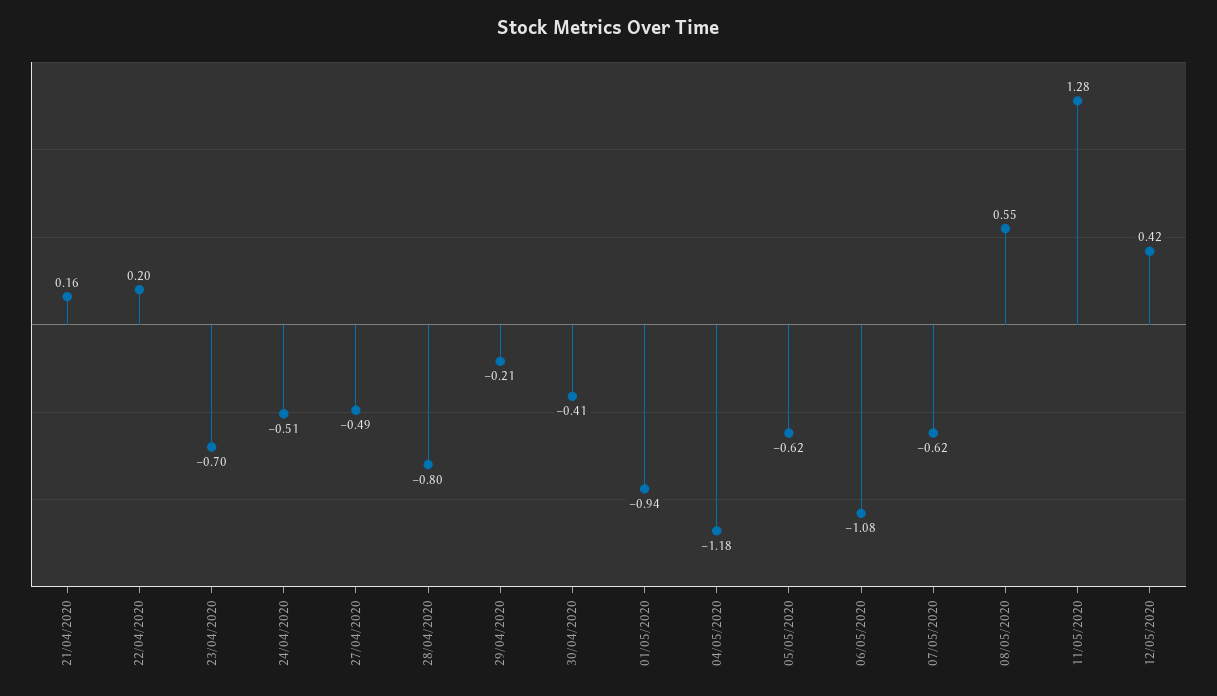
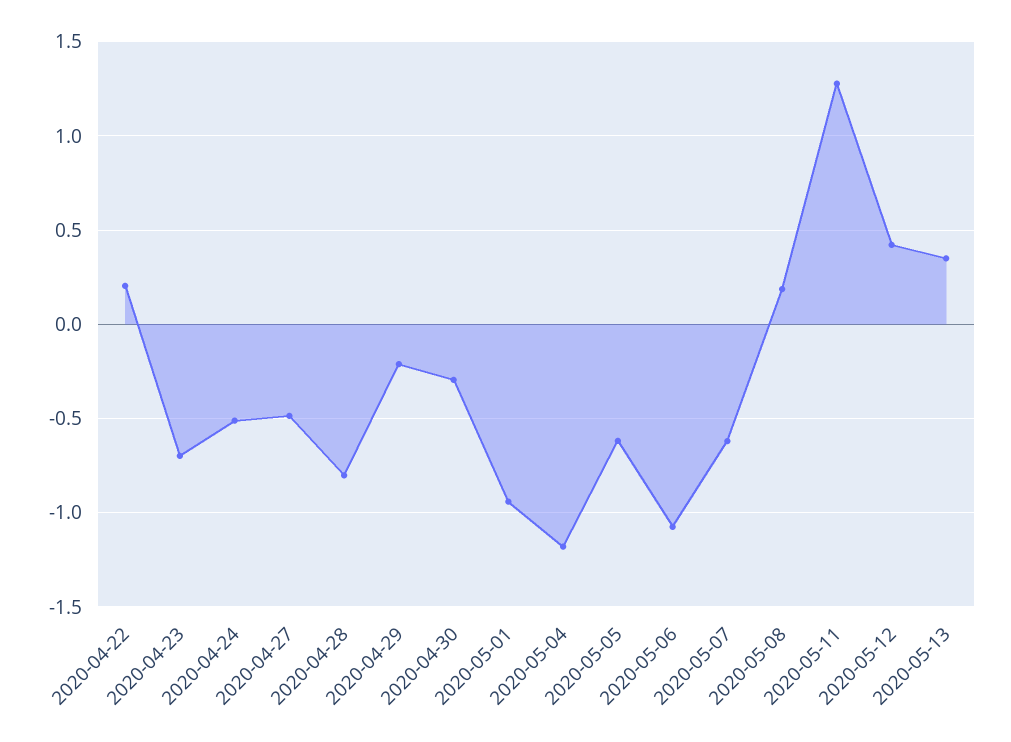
21/04/2020: 0.16 -> none
30/04/2020: -0.41 -> -0.3
08/05/2020: 0.55 -> 0.2
2020-05-13: none -> 0.35

